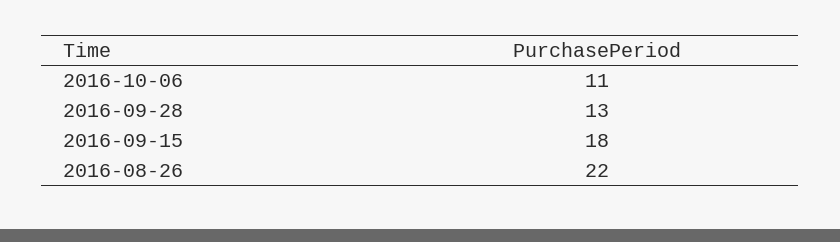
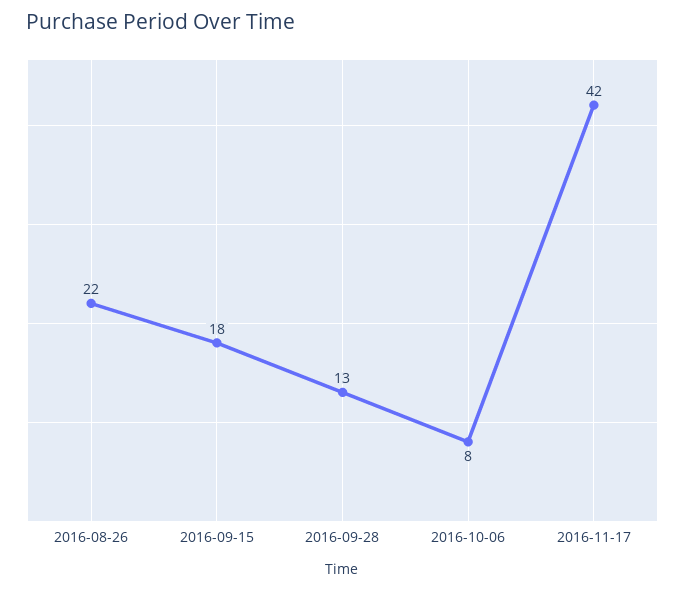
2016-10-06: 11 -> 8
2016-11-17: none -> 42

